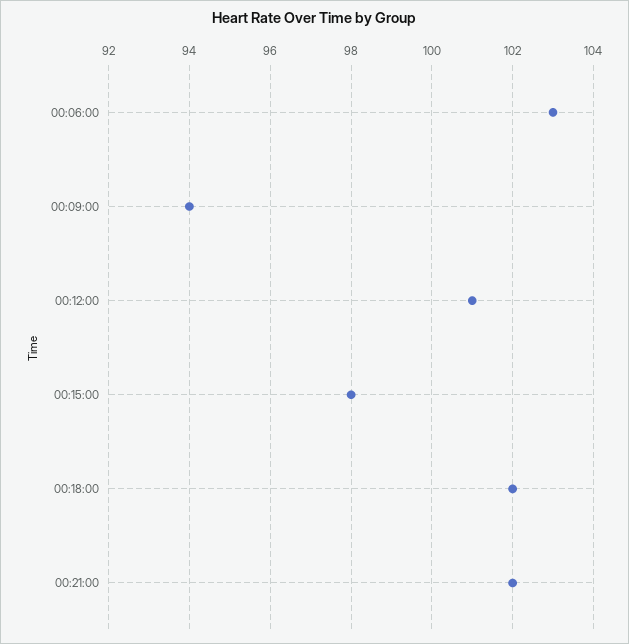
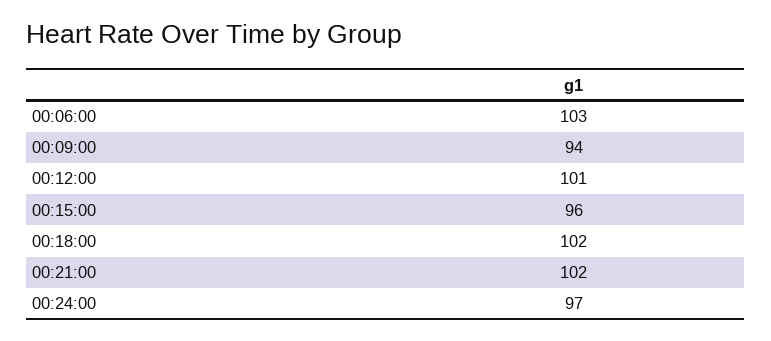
00:15:00: 98 -> 96
00:24:00: none -> 97

